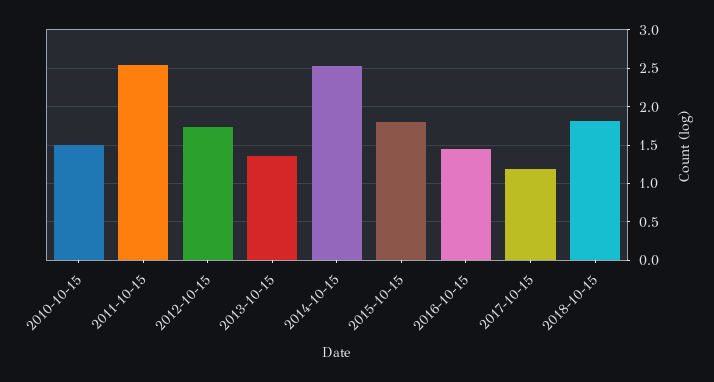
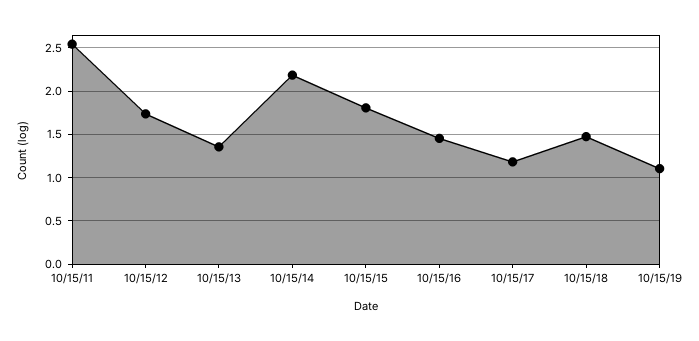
2010-10-15: 1.5 -> none
2014-10-15: 2.5 -> 2.2
2018-10-15: 1.8 -> 1.5
10/15/19: none -> 1.1

